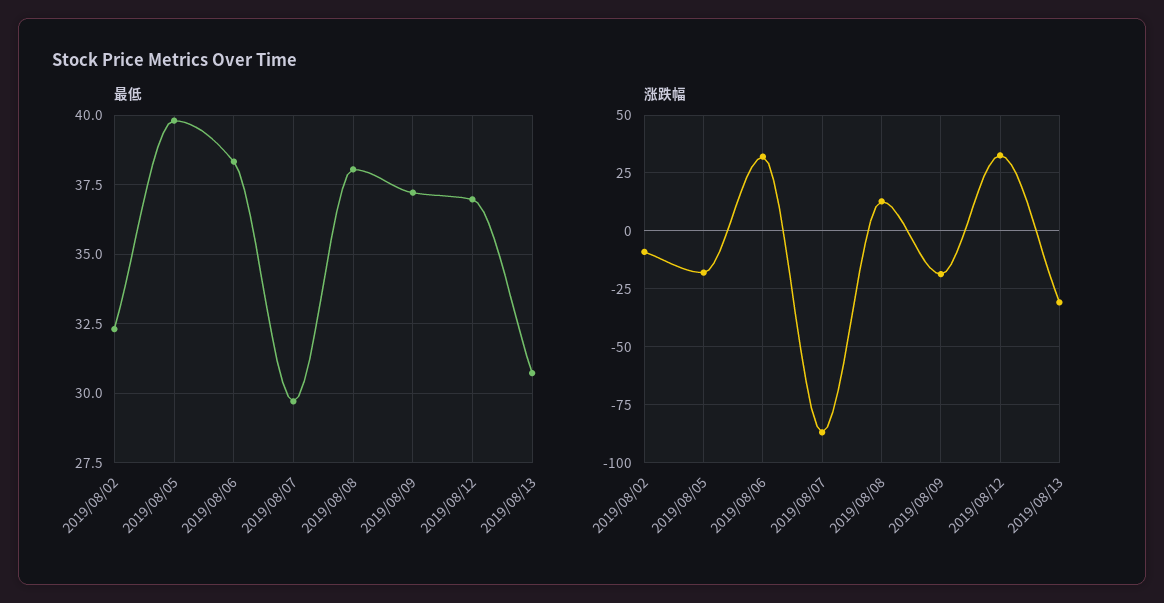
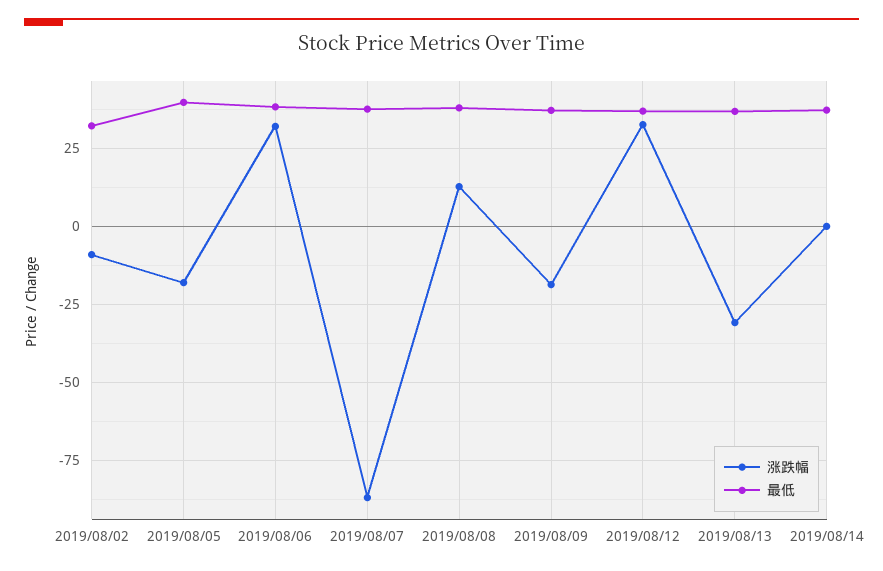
最低, 2019/08/07: 29.75 -> 37.5
最低, 2019/08/13: 30.75 -> 37.5
涨跌幅, 2019/08/14: none -> 0
最低, 2019/08/14: none -> 37.5

